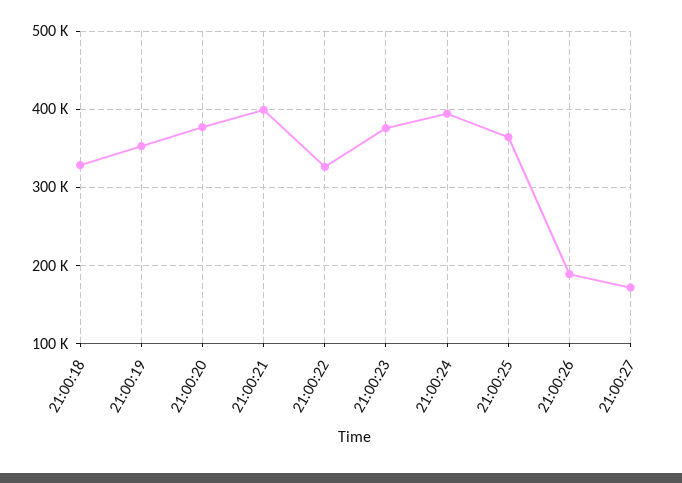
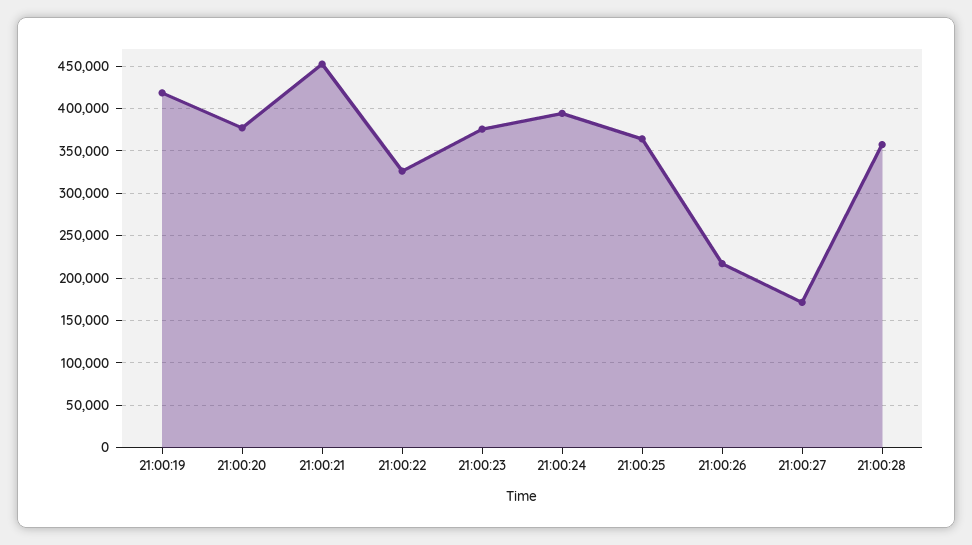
21:00:18: 330000 -> none
21:00:19: 350000 -> 420000
21:00:21: 400000 -> 450000
21:00:26: 190000 -> 220000
21:00:28: none -> 360000

